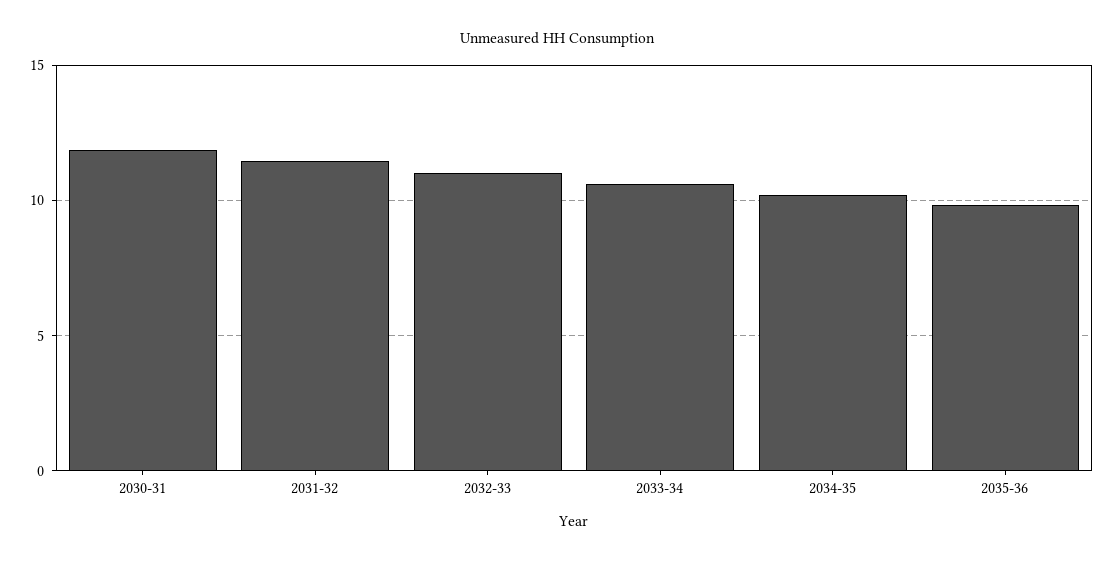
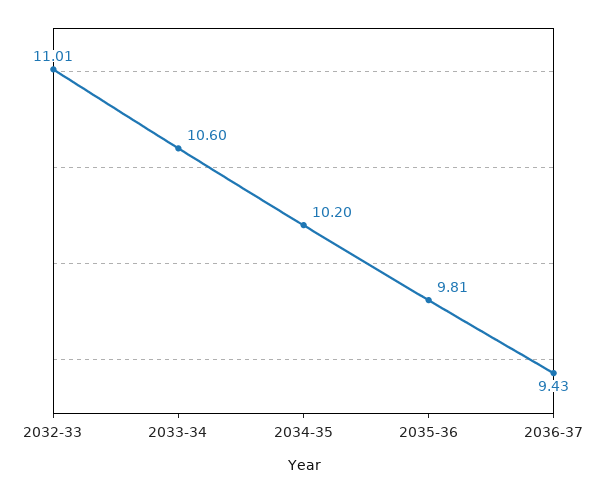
2030-31: 12 -> none
2031-32: 11.5 -> none
2036-37: none -> 9.43

